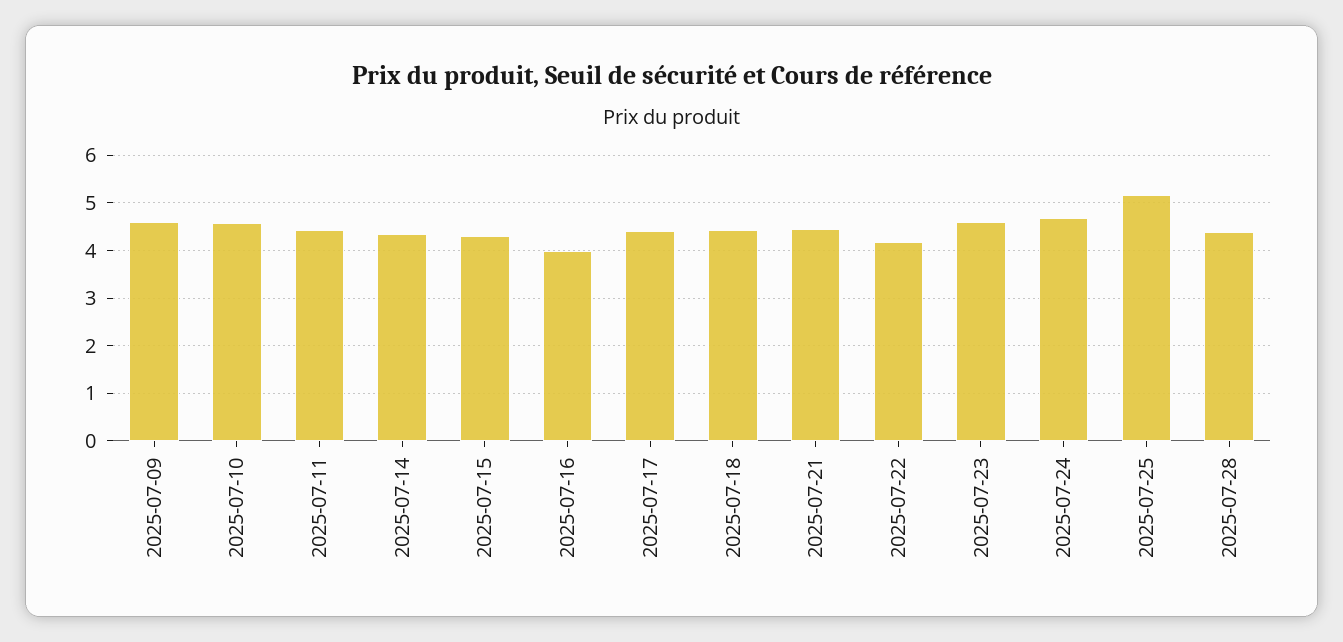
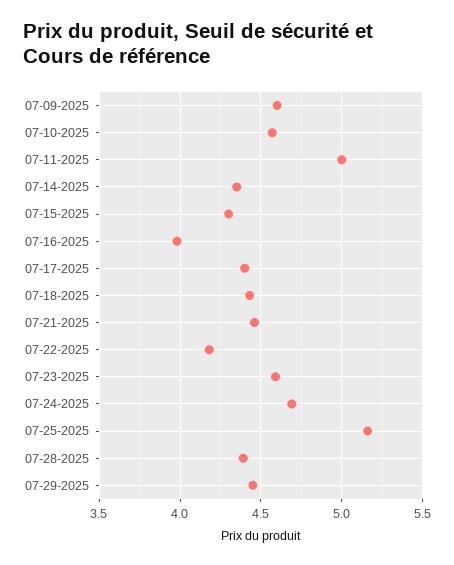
2025-07-11: 4.4 -> 5
07-29-2025: none -> 4.45

